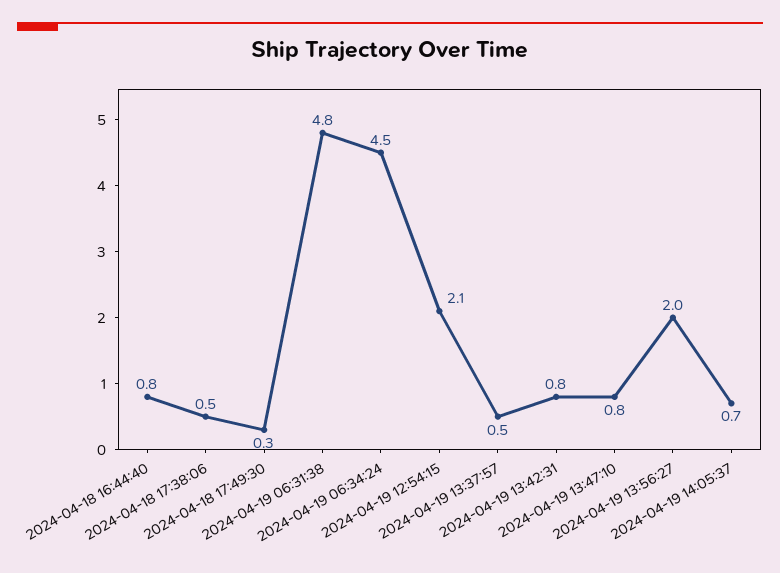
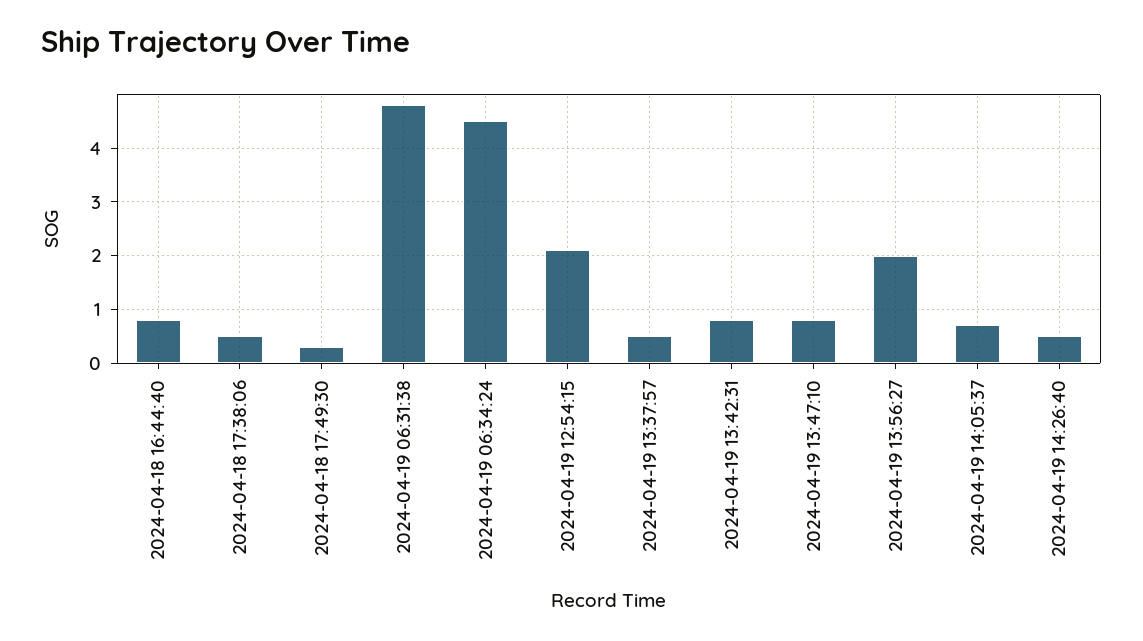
2024-04-19 14:26:40: none -> 0.5

